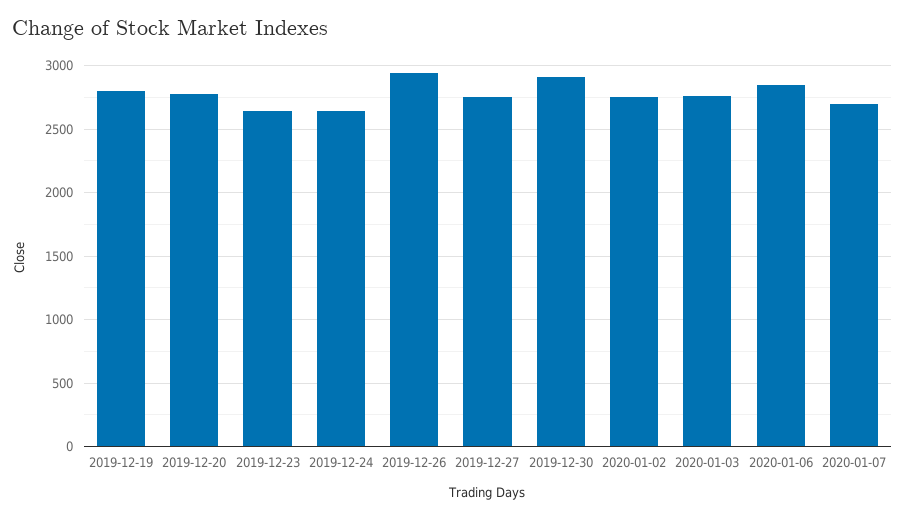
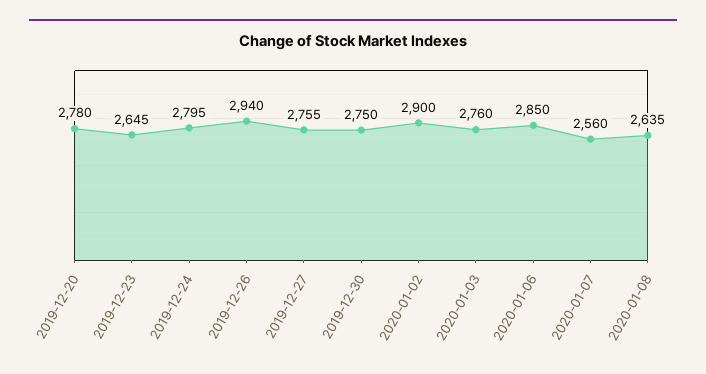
2019-12-19: 2800 -> none
2019-12-24: 2650 -> 2795
2019-12-30: 2900 -> 2750
2020-01-02: 2750 -> 2900
2020-01-07: 2700 -> 2560
2020-01-08: none -> 2635

